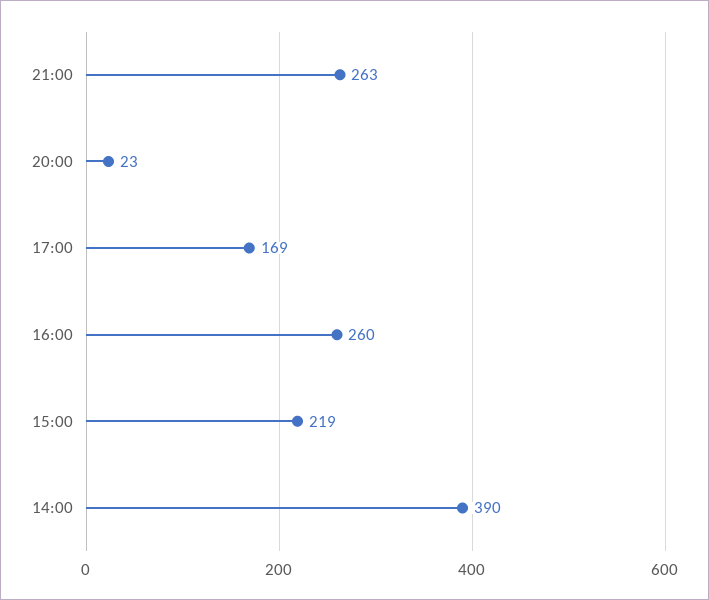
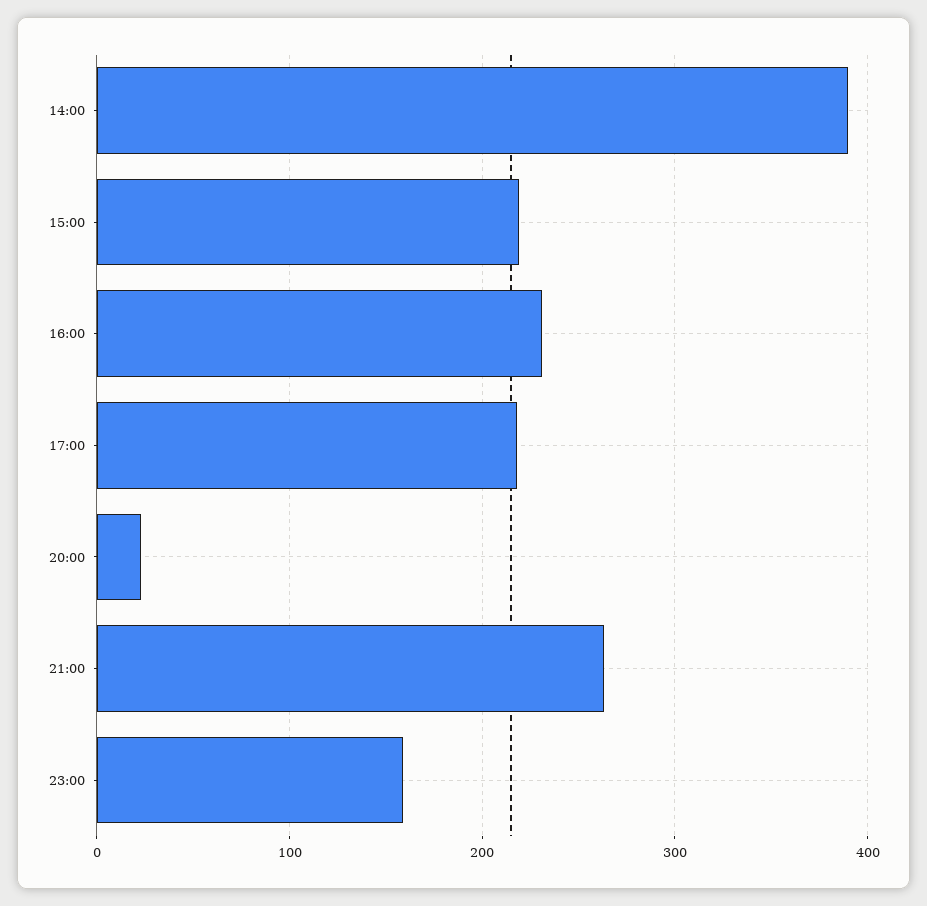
17:00: 169 -> 220
16:00: 260 -> 230
23:00: none -> 160

